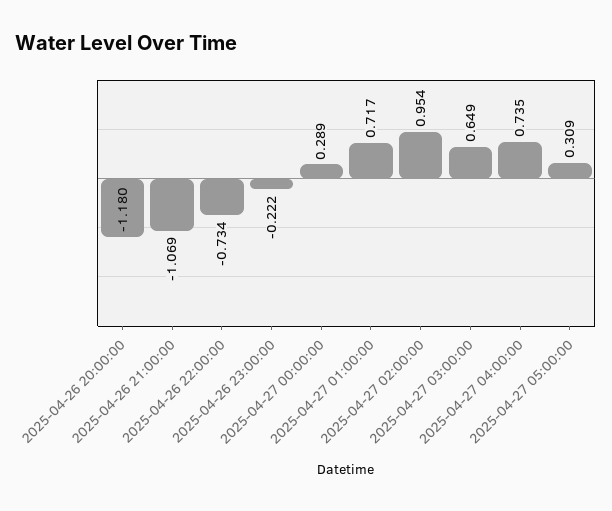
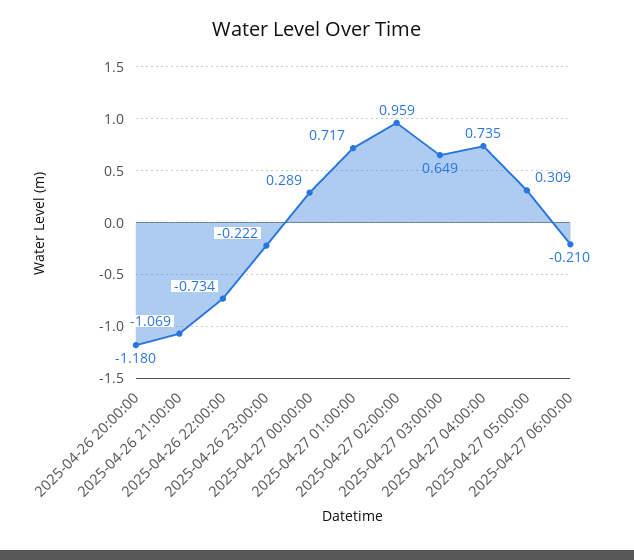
2025-04-27 02:00:00: 0.954 -> 0.959
2025-04-27 06:00:00: none -> -0.21

